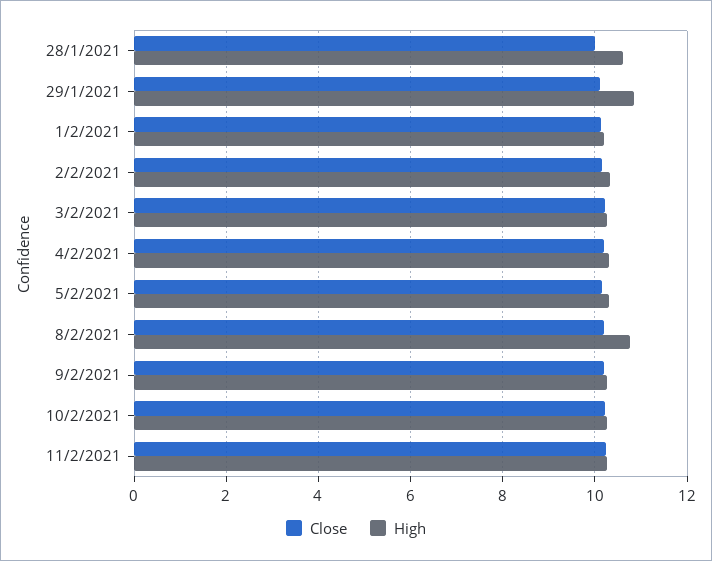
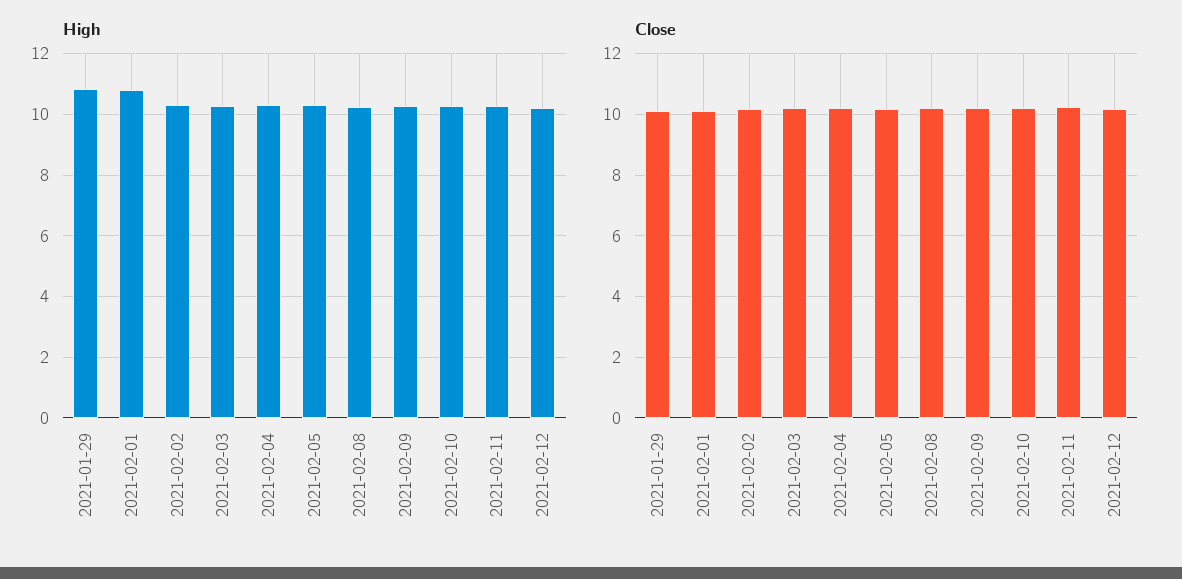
Close, 28/1/2021: 10 -> none
High, 28/1/2021: 10.6 -> none
High, 1/2/2021: 10.2 -> 10.8
High, 8/2/2021: 10.8 -> 10.2
High, 2021-02-12: none -> 10.2
Close, 2021-02-12: none -> 10.2

